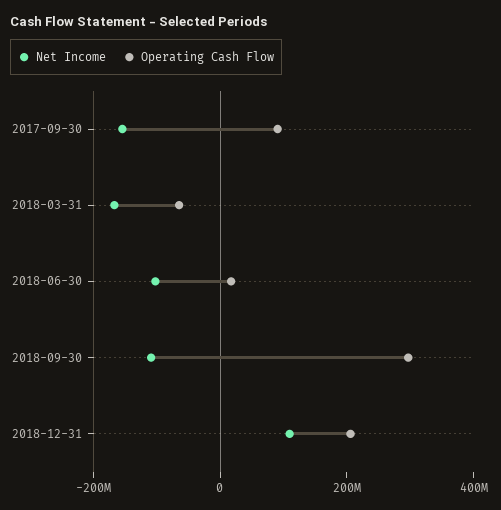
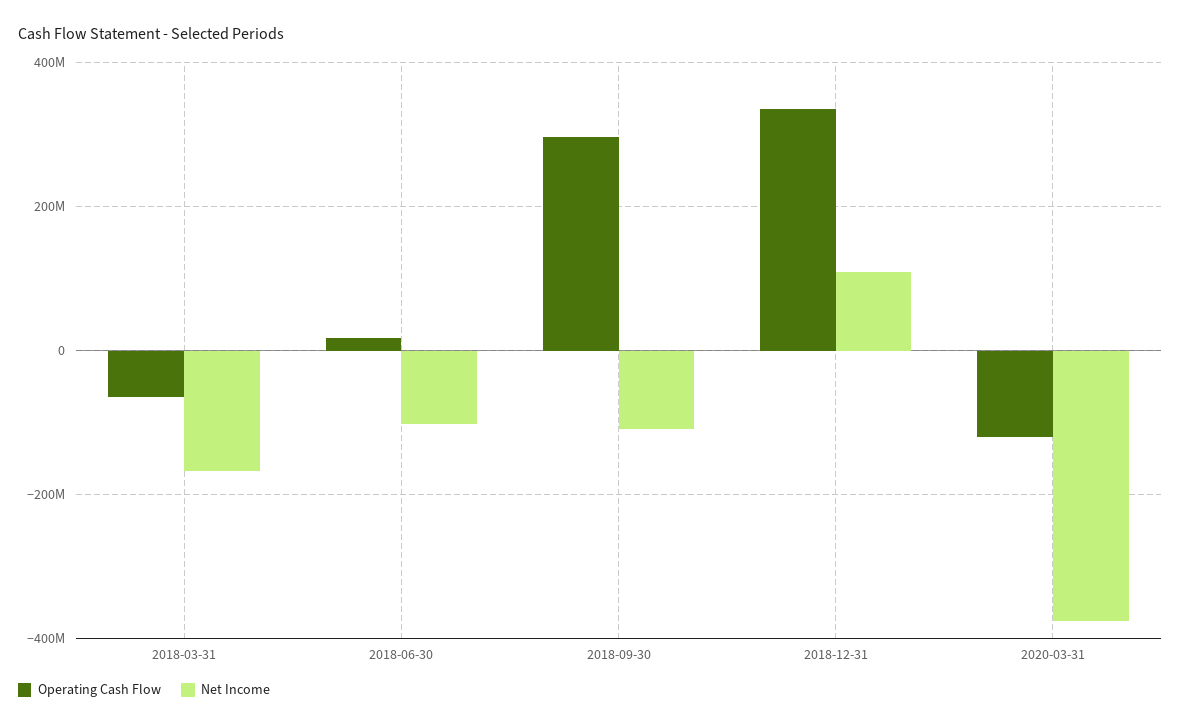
Net Income, 2017-09-30: -150000000 -> none
Operating Cash Flow, 2017-09-30: 100000000 -> none
Operating Cash Flow, 2018-12-31: 200000000 -> 340000000
Operating Cash Flow, 2020-03-31: none -> -120000000
Net Income, 2020-03-31: none -> -380000000

